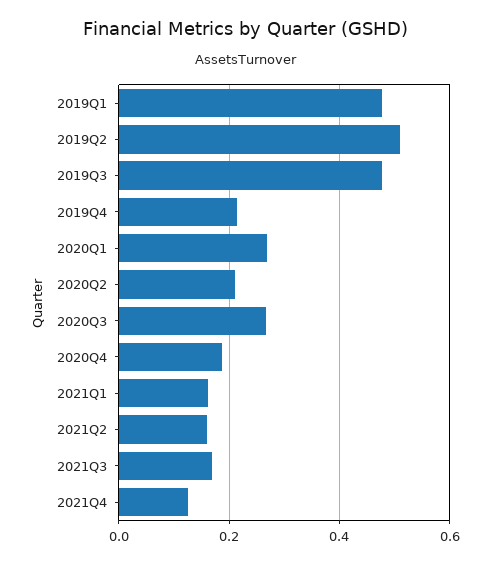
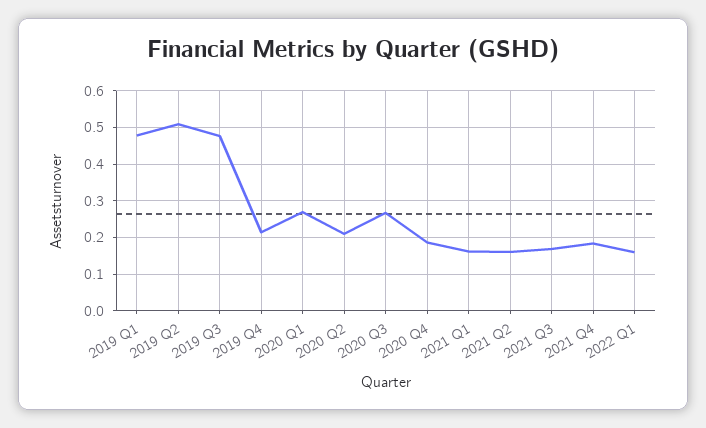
2021Q4: 0.12 -> 0.18
2022 Q1: none -> 0.16

